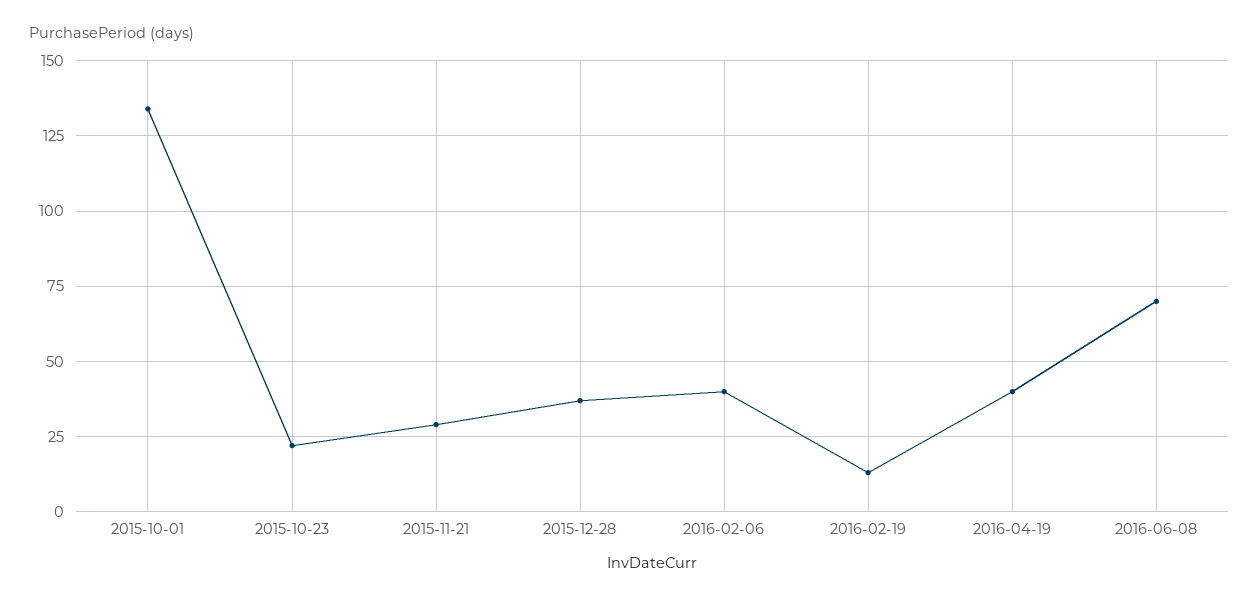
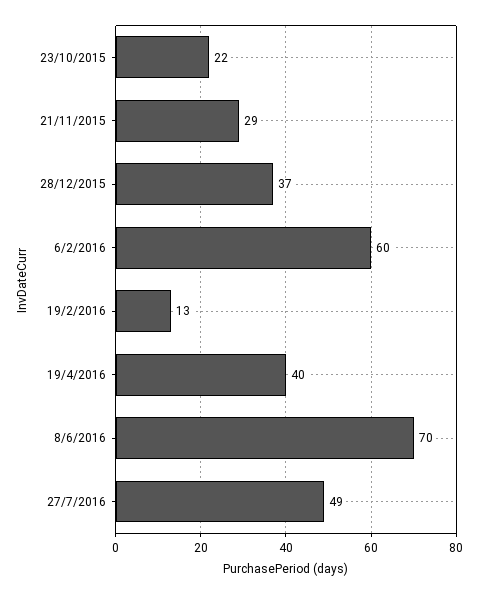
2015-10-01: 135 -> none
2016-02-06: 40 -> 60
27/7/2016: none -> 49

